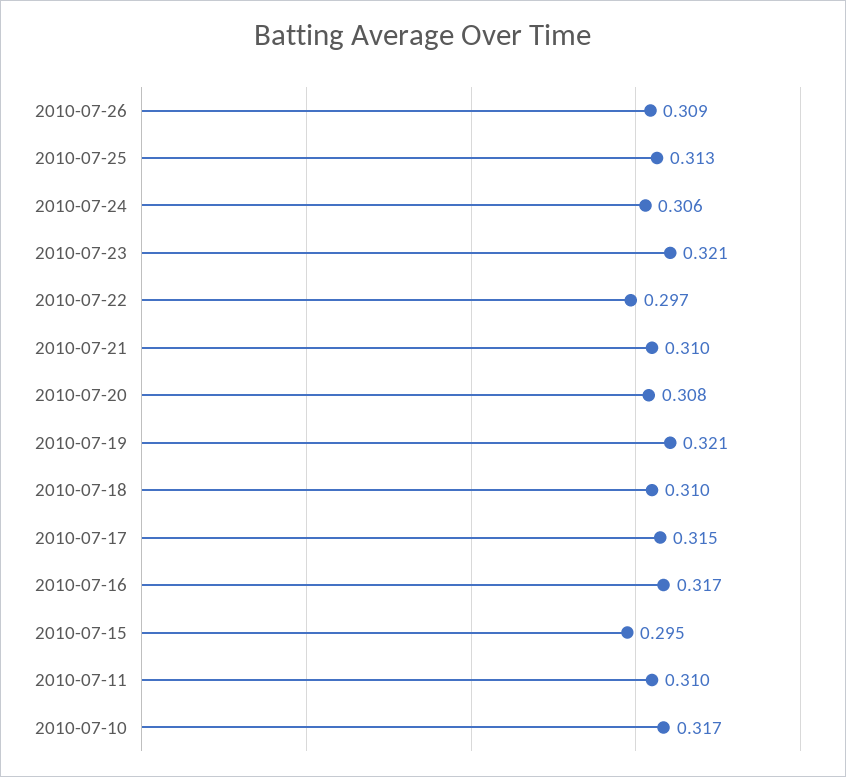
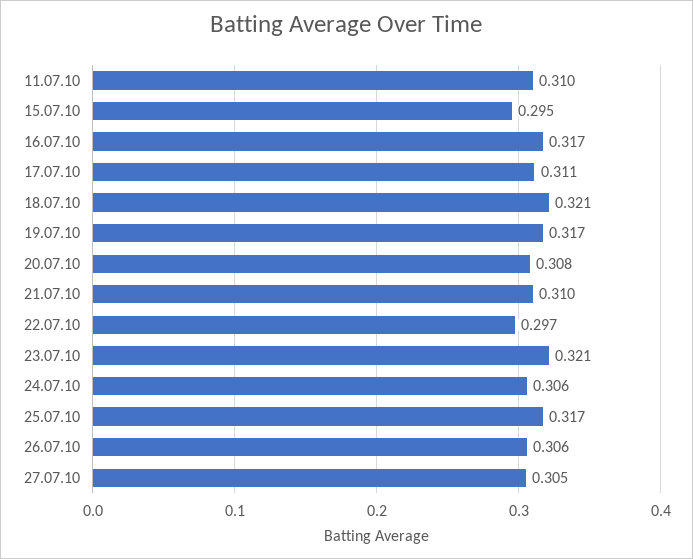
2010-07-26: 0.309 -> 0.306
2010-07-25: 0.313 -> 0.317
2010-07-19: 0.321 -> 0.317
2010-07-18: 0.31 -> 0.321
2010-07-17: 0.315 -> 0.311
2010-07-10: 0.317 -> none
27.07.10: none -> 0.305

